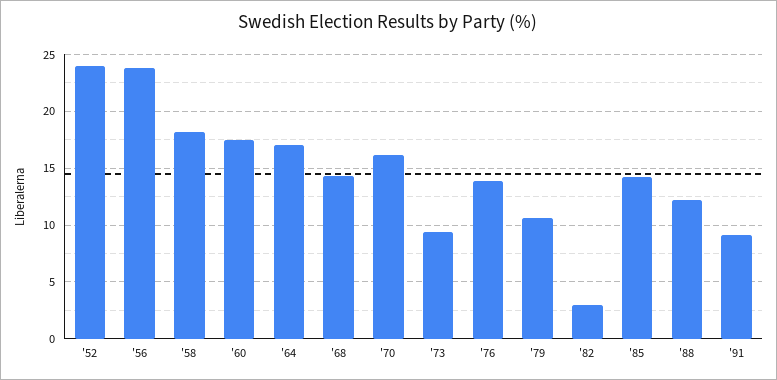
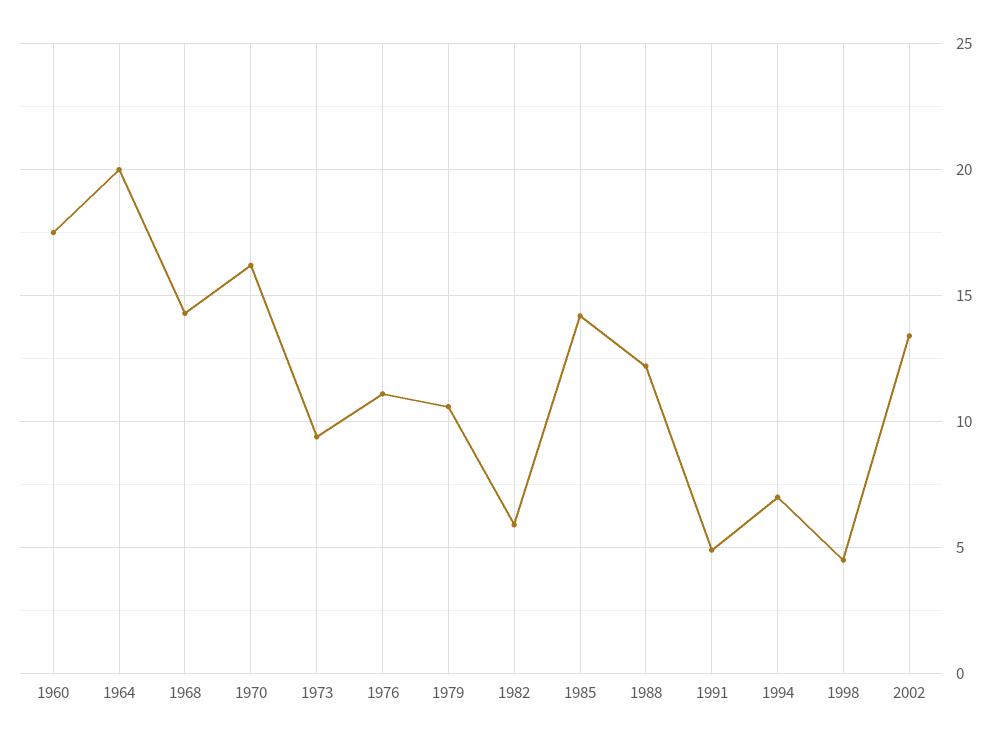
'52: 24 -> none
'56: 24 -> none
'58: 18 -> none
'64: 17 -> 20
'76: 14 -> 11
'82: 3 -> 6
'91: 9 -> 5
1994: none -> 7
1998: none -> 4.5
2002: none -> 13.5

